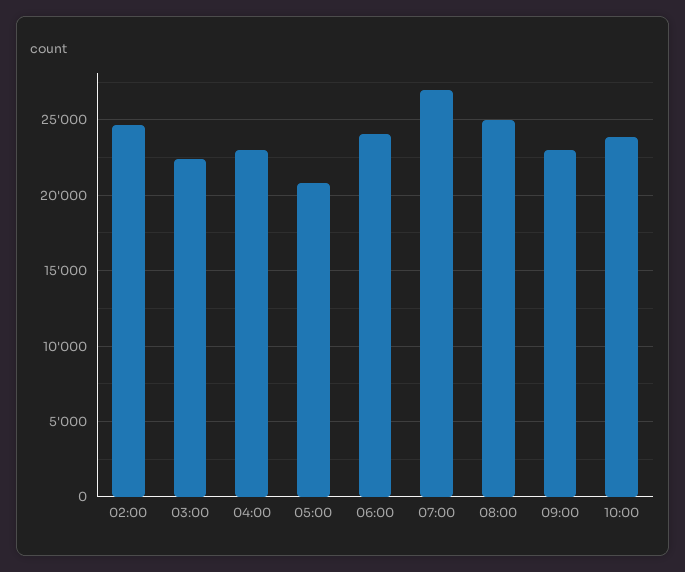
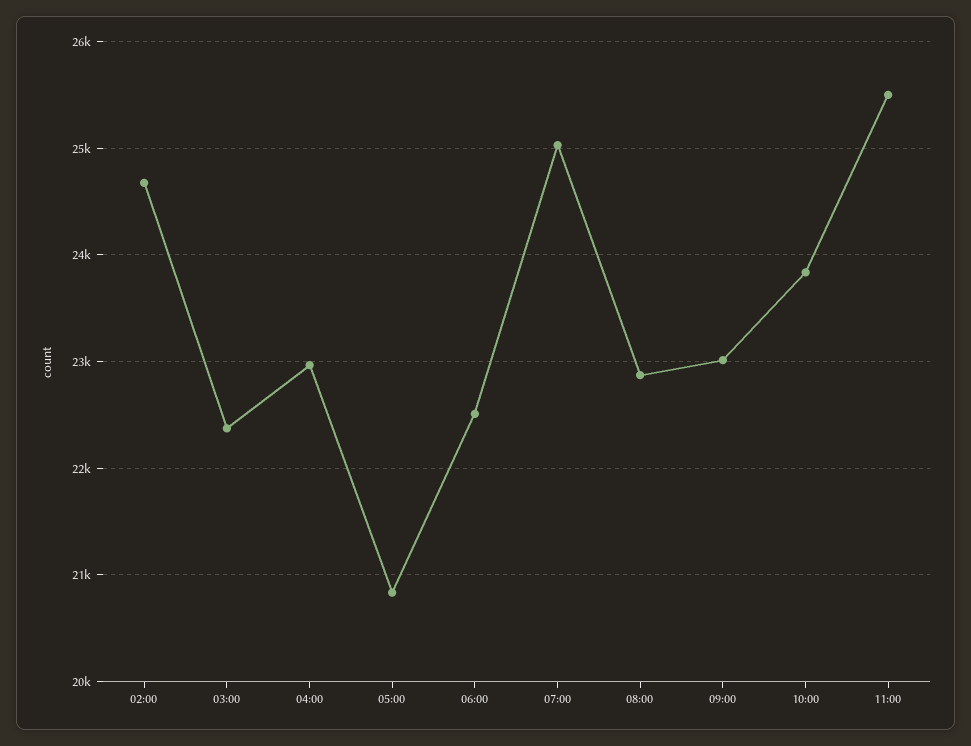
06:00: 24000 -> 22500
07:00: 27000 -> 25000
08:00: 25000 -> 22900
11:00: none -> 25500

